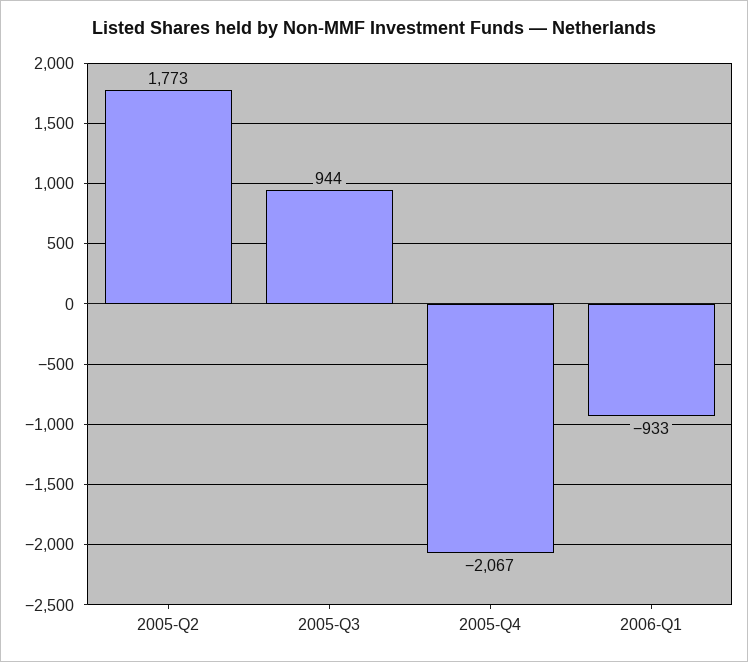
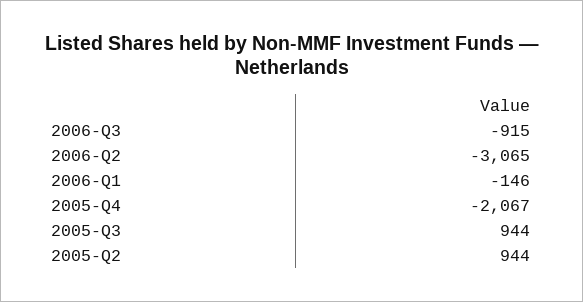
2005-Q2: 1773 -> 944
2006-Q1: -933 -> -146
2006-Q3: none -> -915
2006-Q2: none -> -3065

